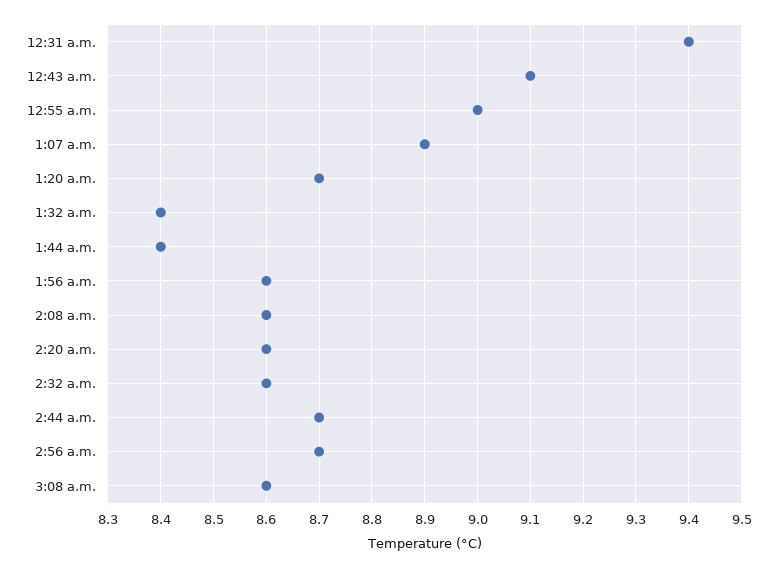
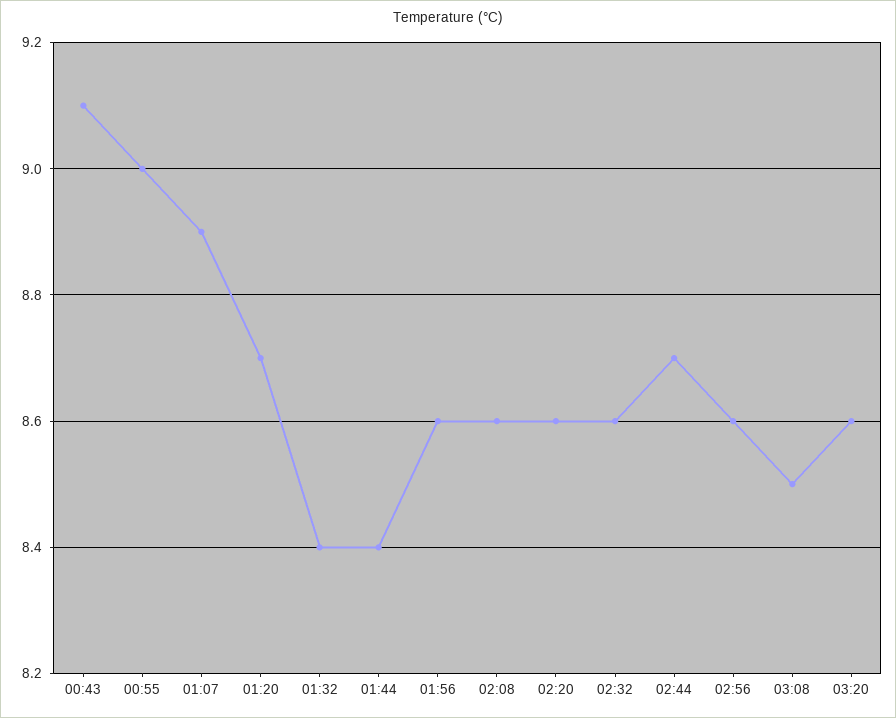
12:31 a.m.: 9.4 -> none
2:56 a.m.: 8.7 -> 8.6
3:08 a.m.: 8.6 -> 8.5
03:20: none -> 8.6

